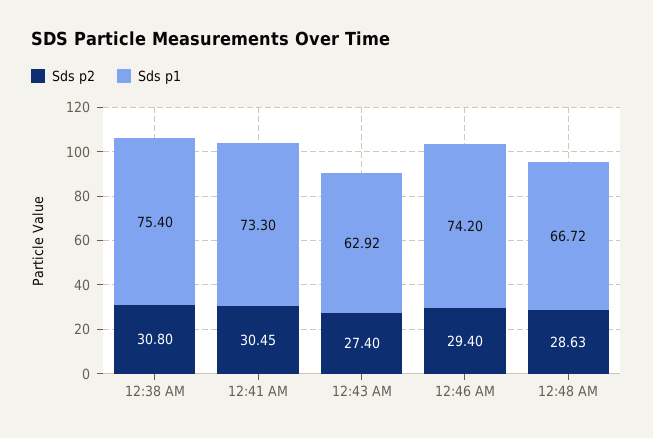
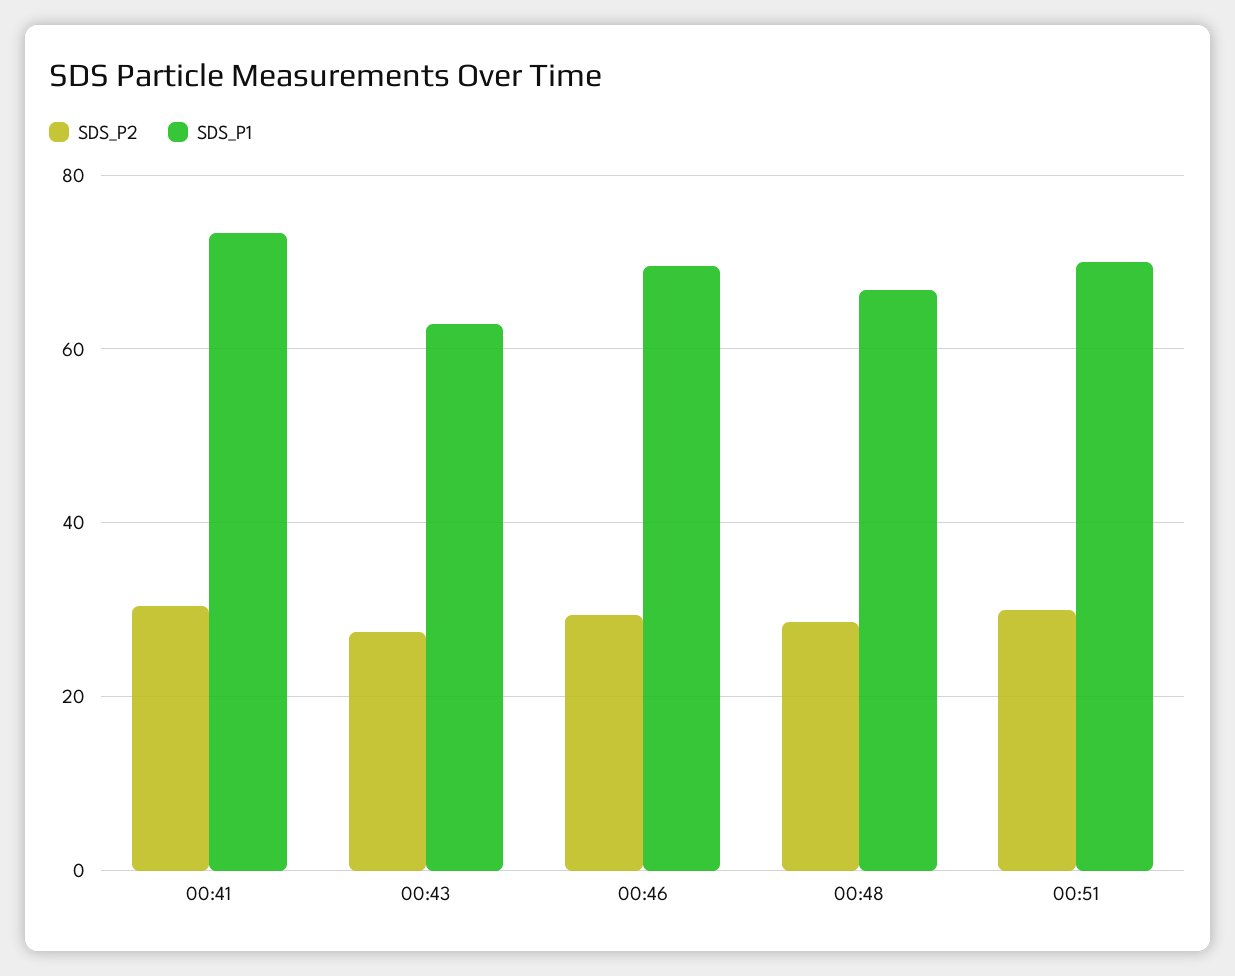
Sds p2, 12:38 AM: 30.8 -> none
Sds p1, 12:38 AM: 75.4 -> none
Sds p1, 12:46 AM: 74.2 -> 70
Sds p2, 00:51: none -> 30
Sds p1, 00:51: none -> 70

